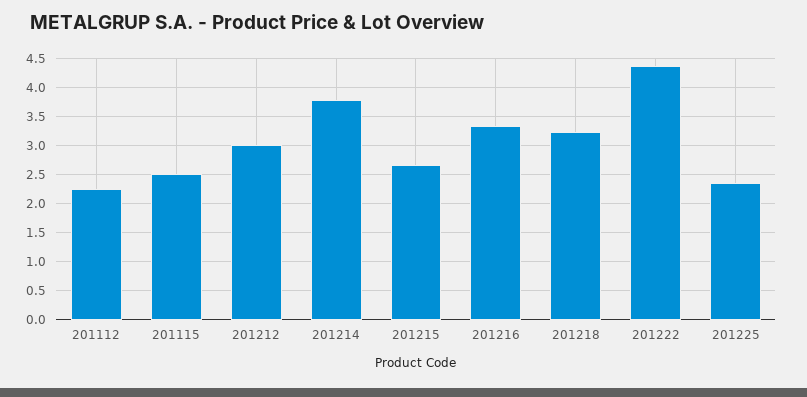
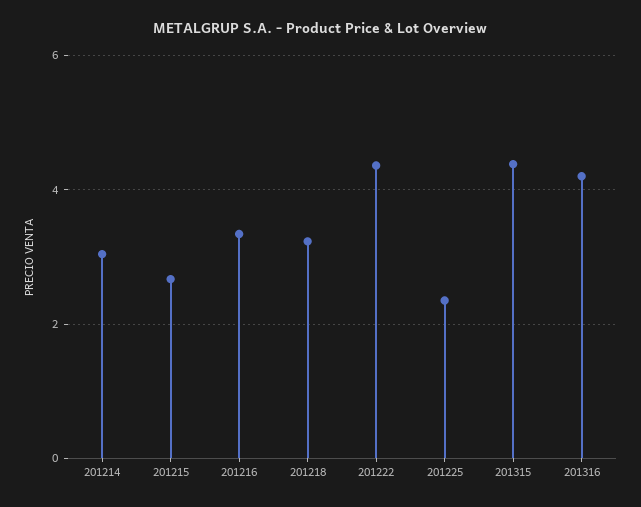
201112: 2.25 -> none
201115: 2.5 -> none
201212: 3 -> none
201214: 3.75 -> 3
201315: none -> 4.4
201316: none -> 4.2

